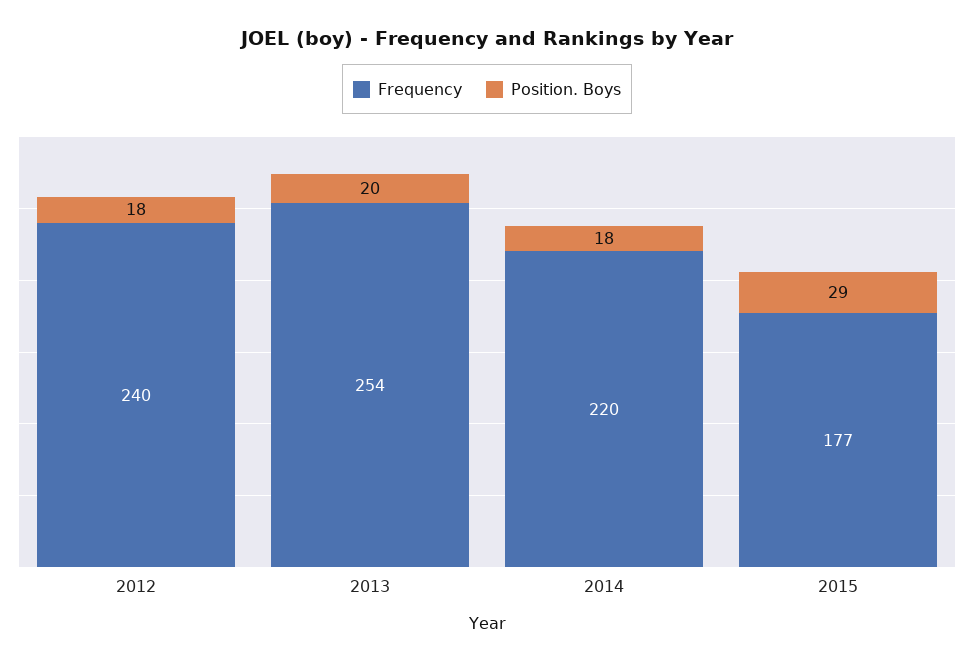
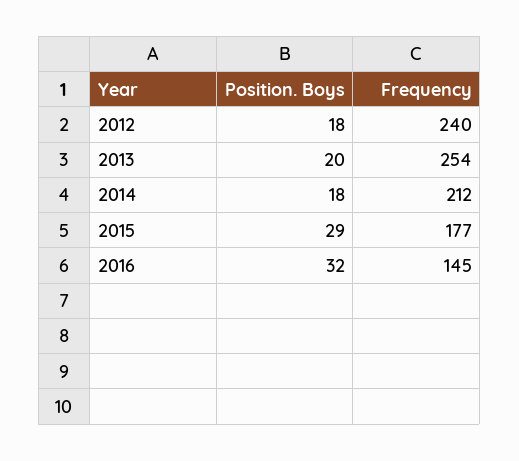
Frequency, 2014: 220 -> 212
Position. Boys, 2016: none -> 32
Frequency, 2016: none -> 145

